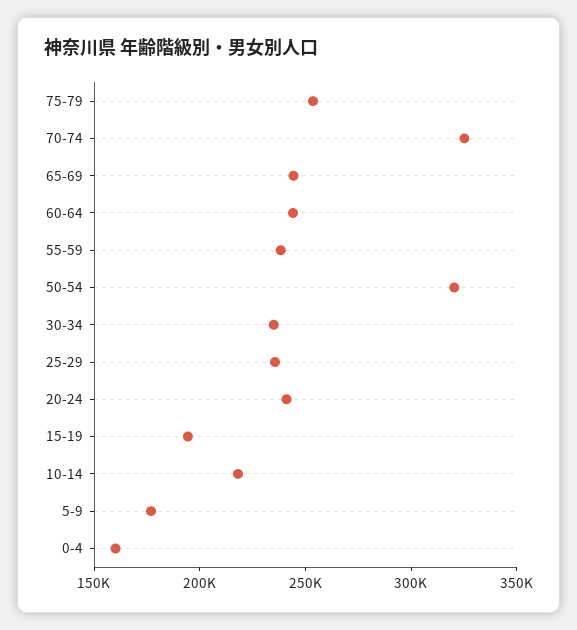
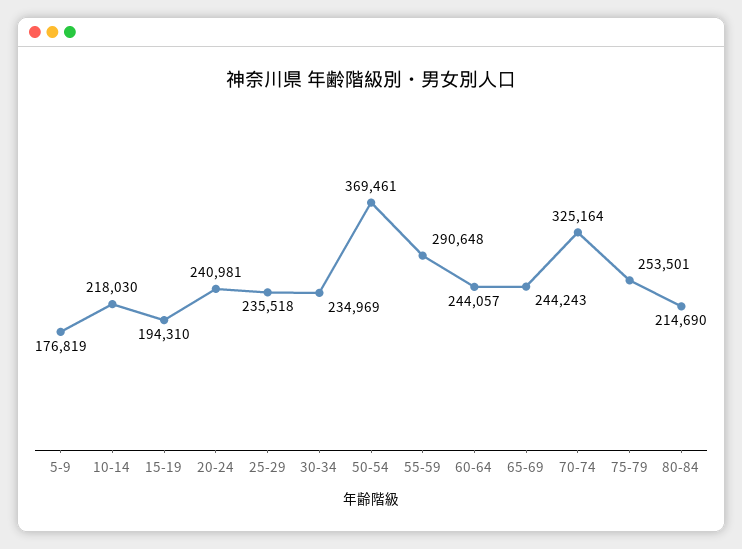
55-59: 240000 -> 290648
50-54: 320000 -> 369461
0-4: 160000 -> none
80-84: none -> 214690

